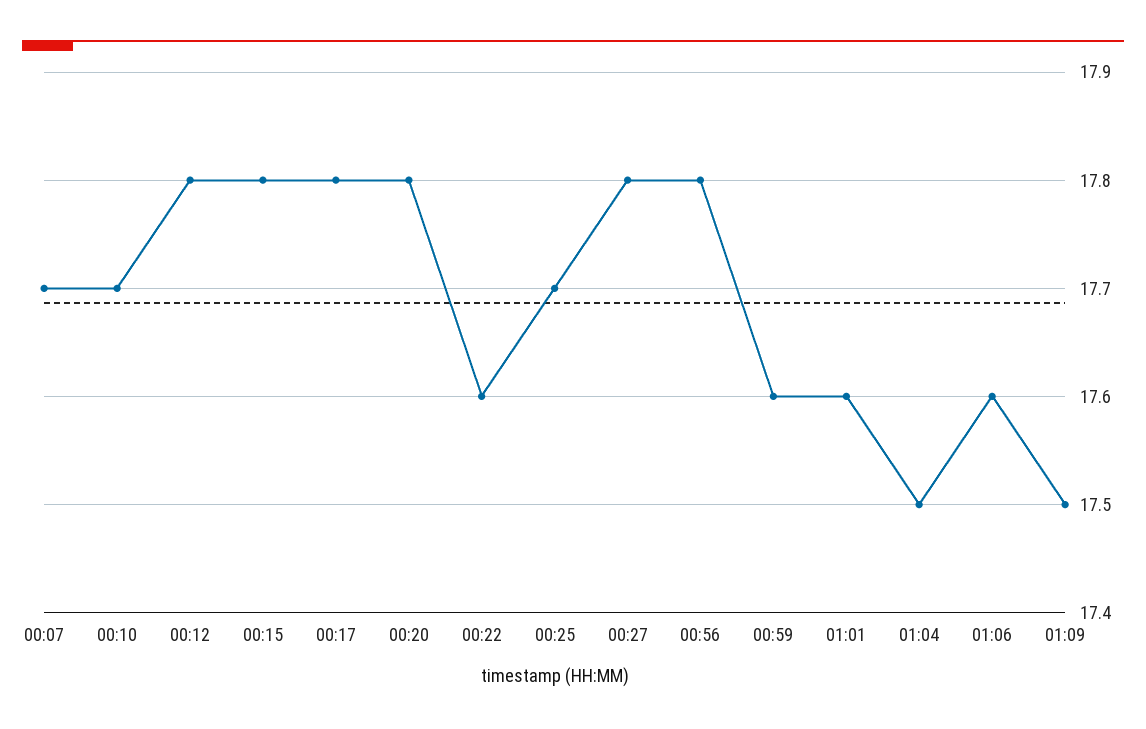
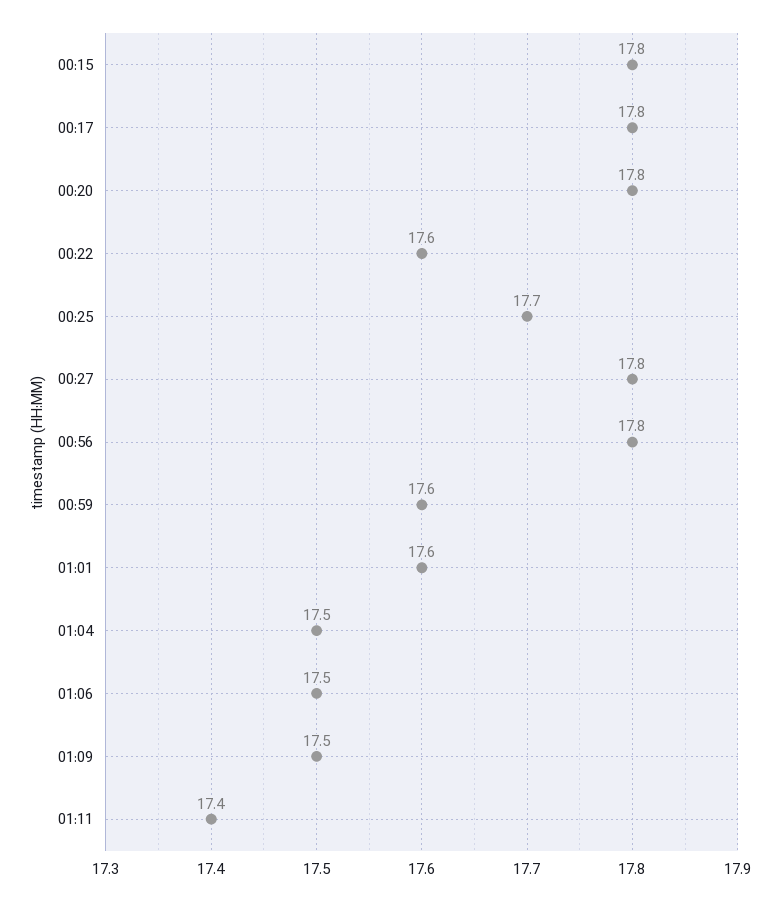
00:07: 17.7 -> none
00:10: 17.7 -> none
00:12: 17.8 -> none
01:06: 17.6 -> 17.5
01:11: none -> 17.4

